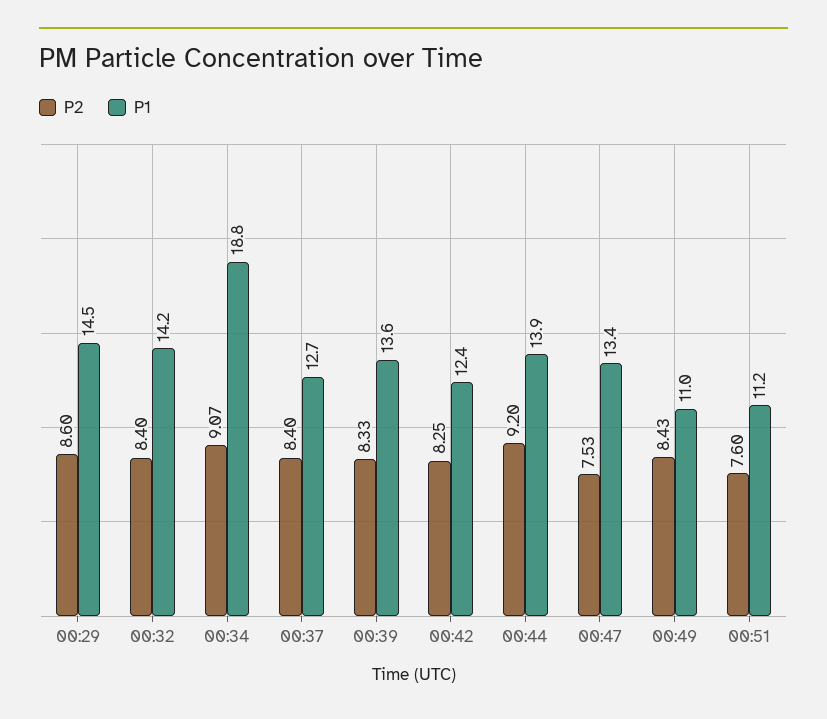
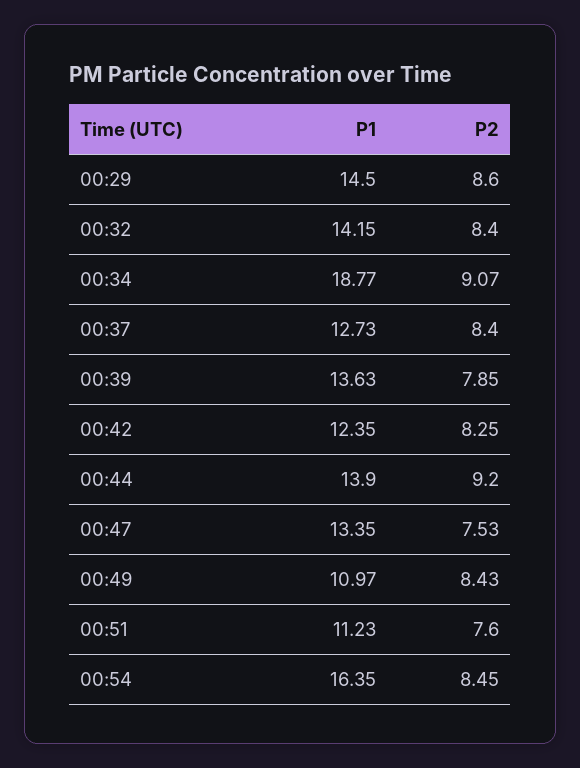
P2, 00:39: 8.33 -> 7.85
P1, 00:54: none -> 16.35
P2, 00:54: none -> 8.45

